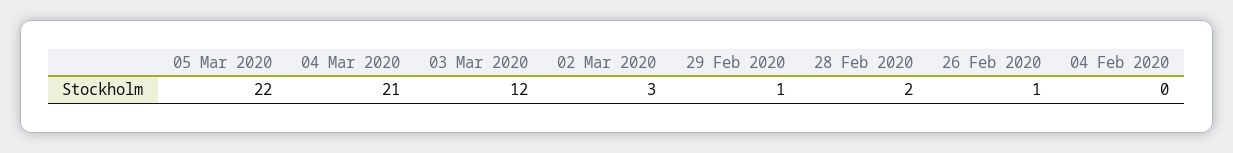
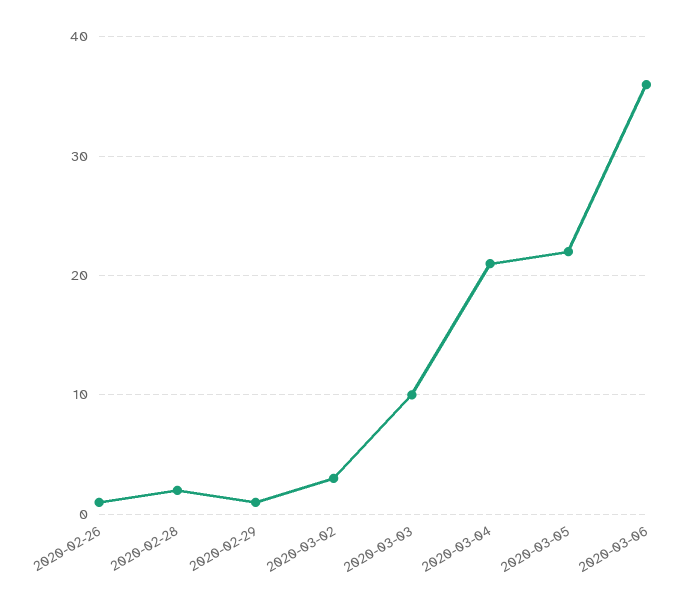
03 Mar 2020: 12 -> 10
04 Feb 2020: 0 -> none
2020-03-06: none -> 36

